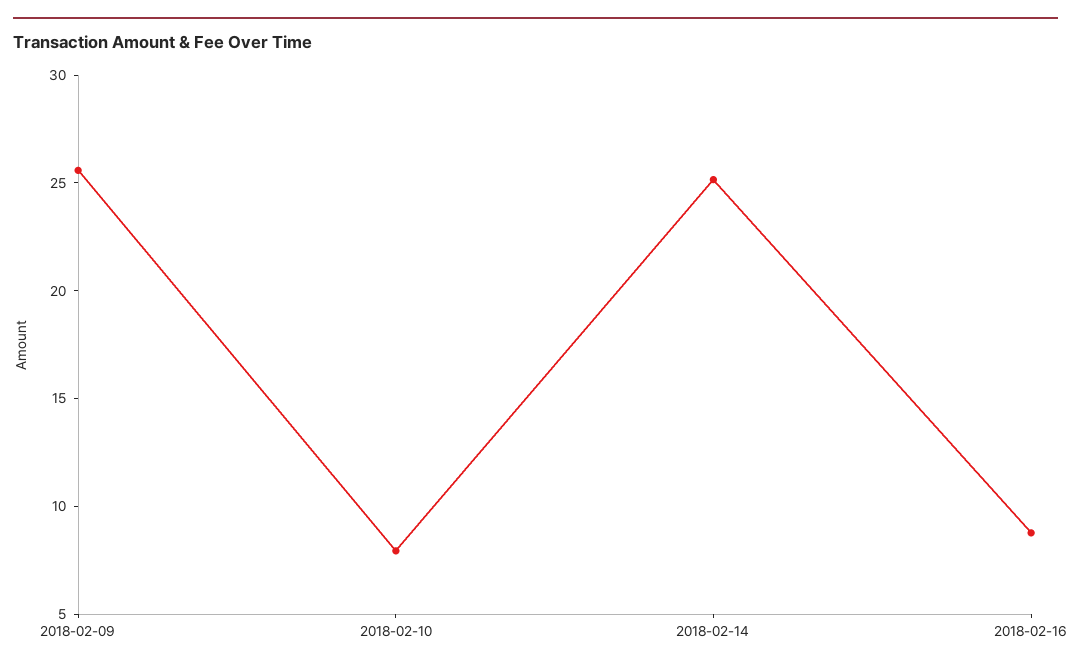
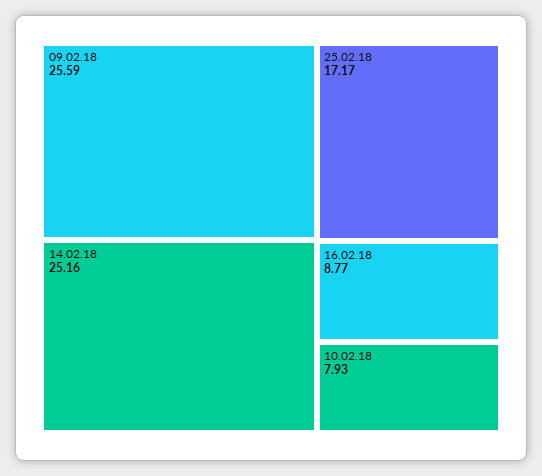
25.02.18: none -> 17.17

